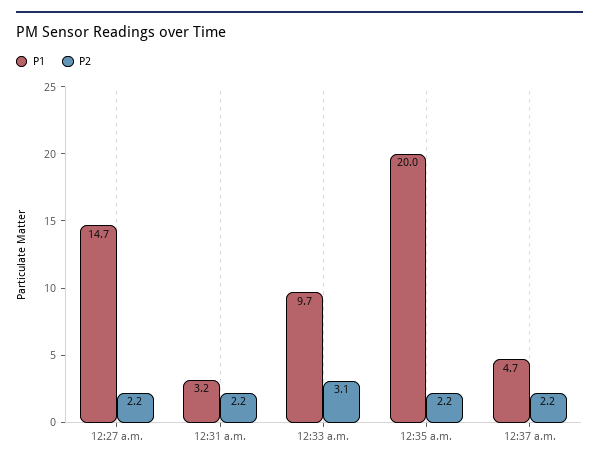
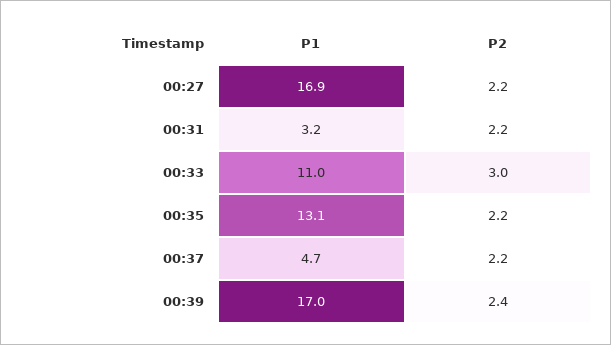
P1, 12:27 a.m.: 14.7 -> 16.9
P1, 12:33 a.m.: 9.7 -> 11
P2, 12:33 a.m.: 3.1 -> 3
P1, 12:35 a.m.: 20 -> 13.1
P1, 00:39: none -> 17
P2, 00:39: none -> 2.4

